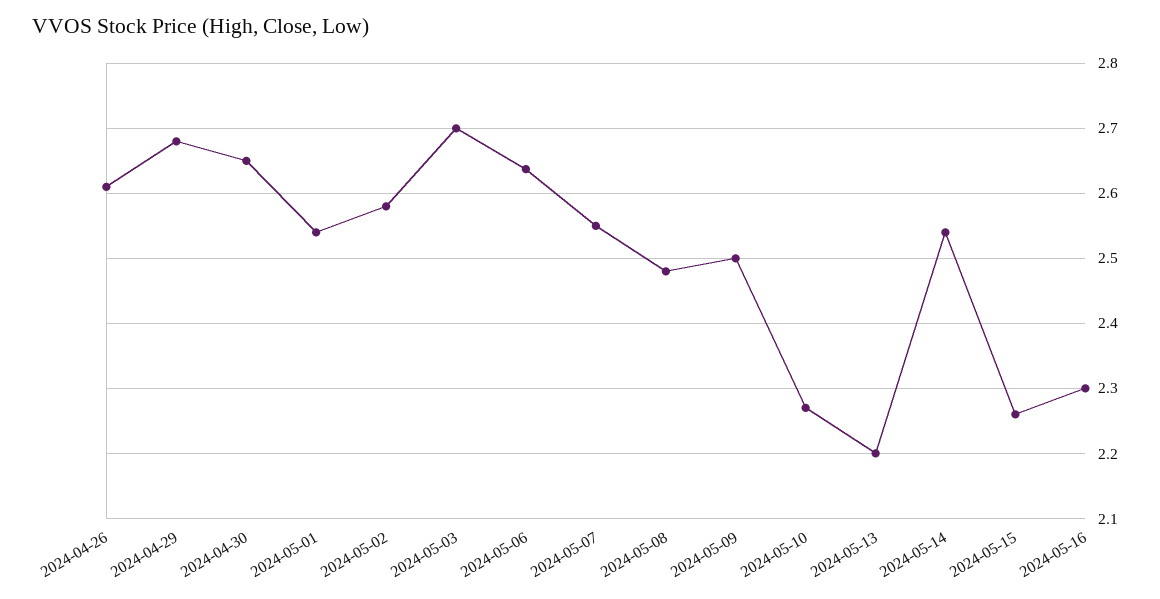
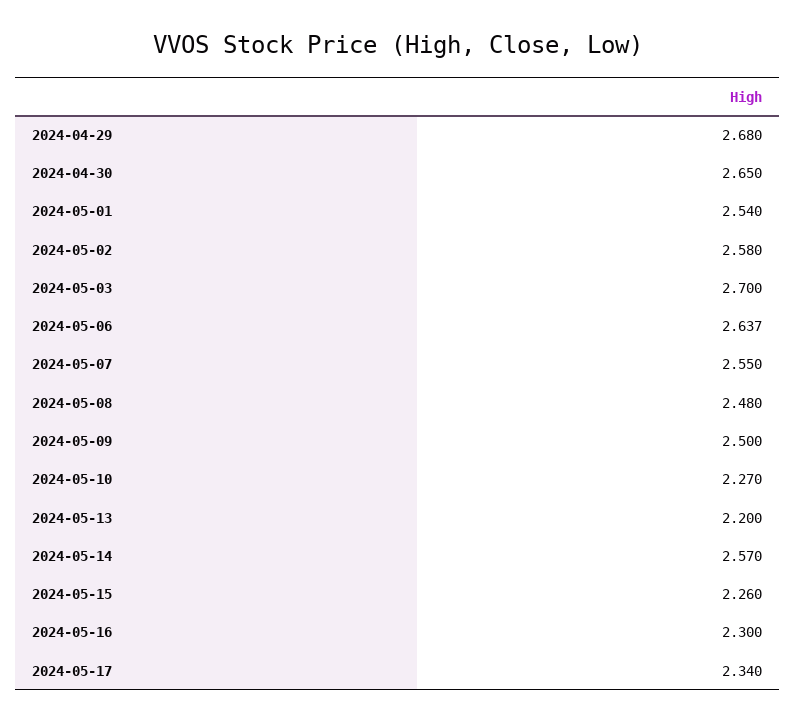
2024-04-26: 2.61 -> none
2024-05-14: 2.54 -> 2.57
2024-05-17: none -> 2.34

